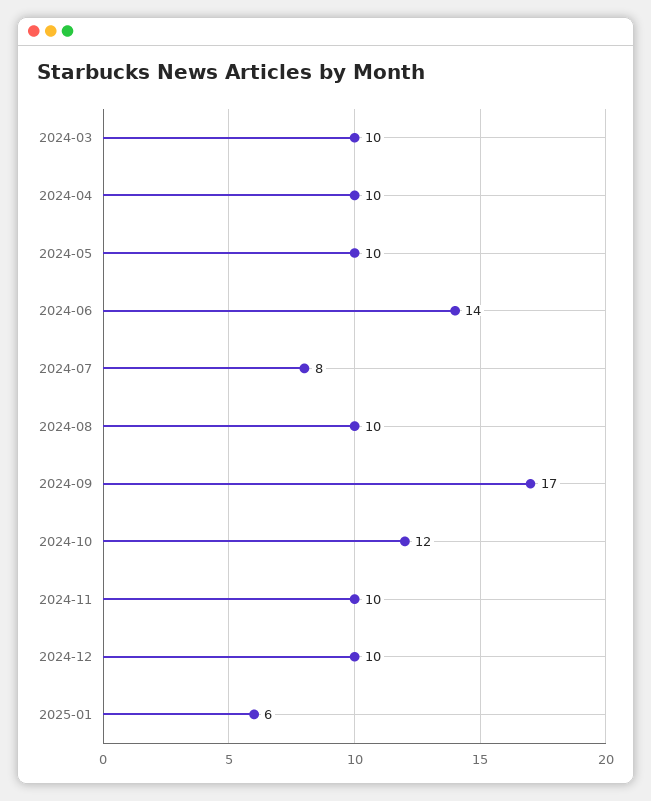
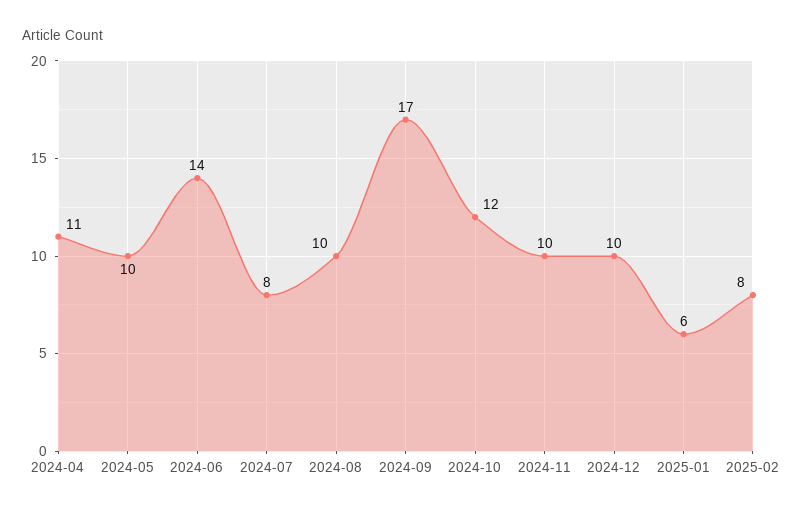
2024-03: 10 -> none
2024-04: 10 -> 11
2025-02: none -> 8

